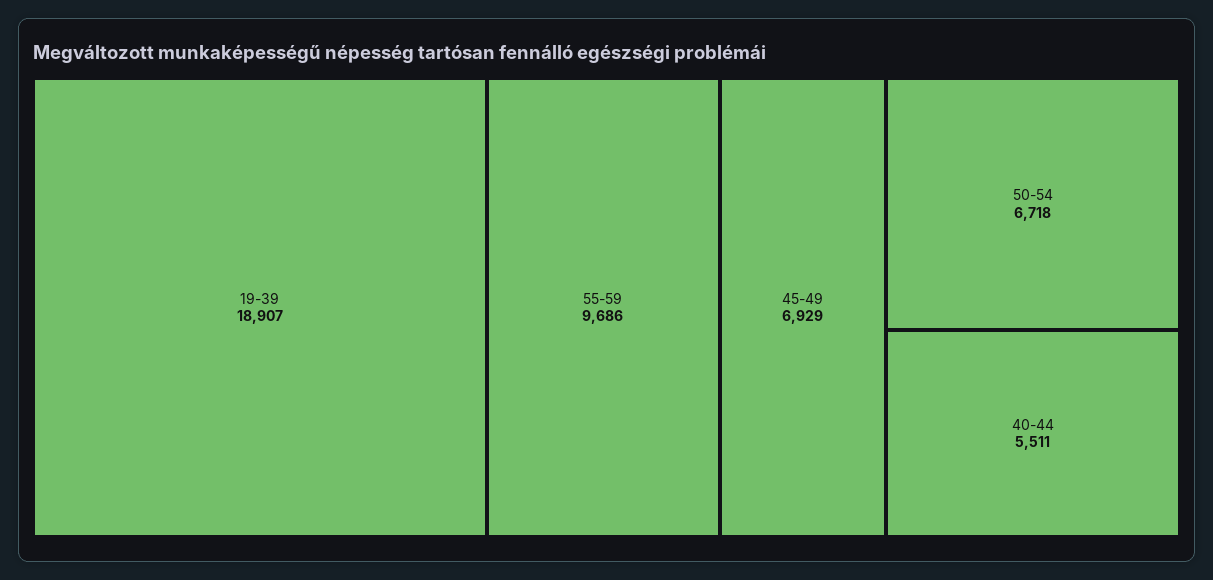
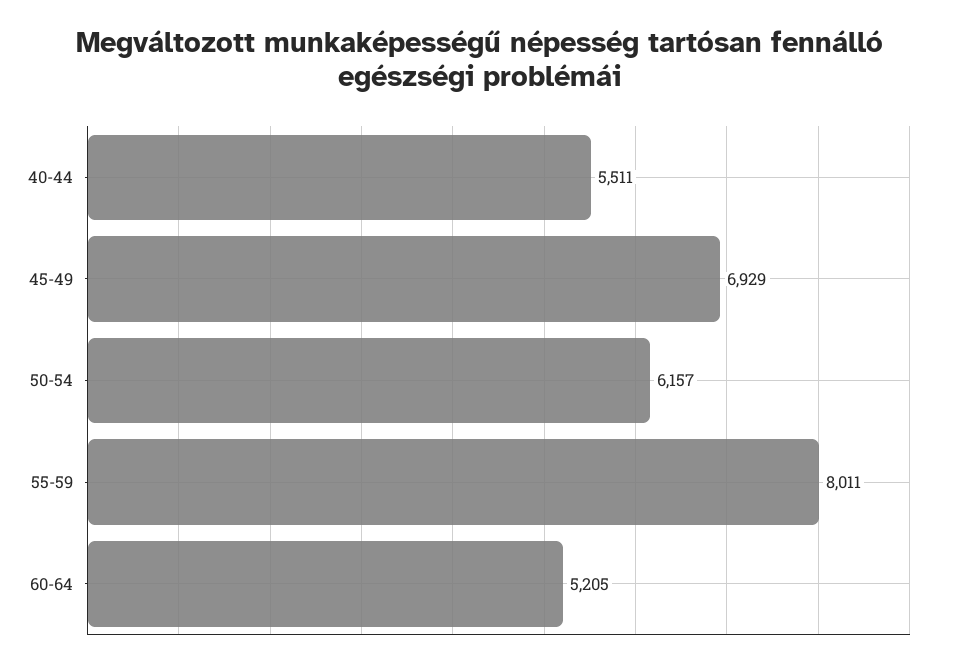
19-39: 18907 -> none
55-59: 9686 -> 8011
50-54: 6718 -> 6157
60-64: none -> 5205

